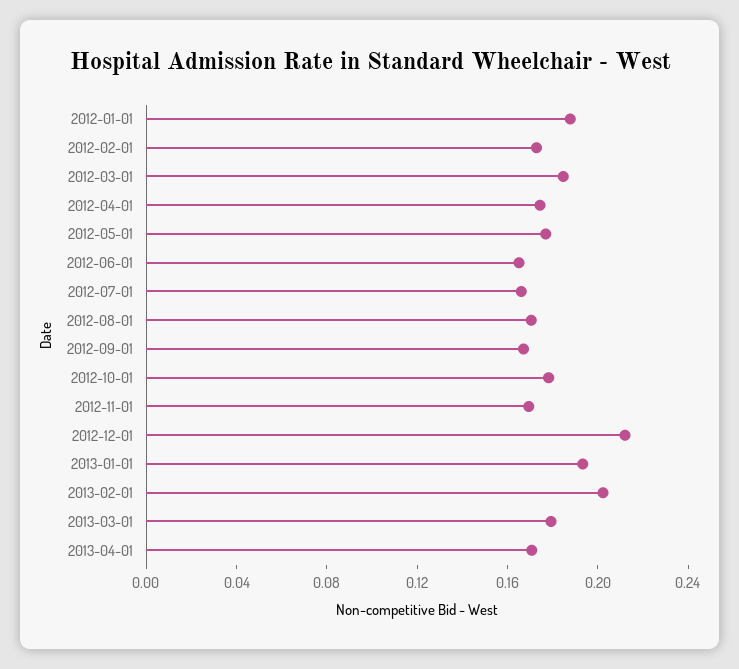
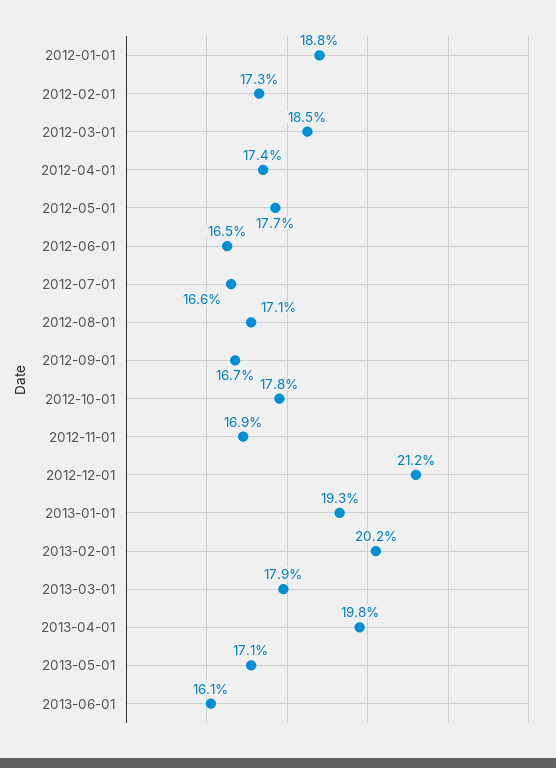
2013-04-01: 0.17 -> 0.198
2013-05-01: none -> 0.171
2013-06-01: none -> 0.161

